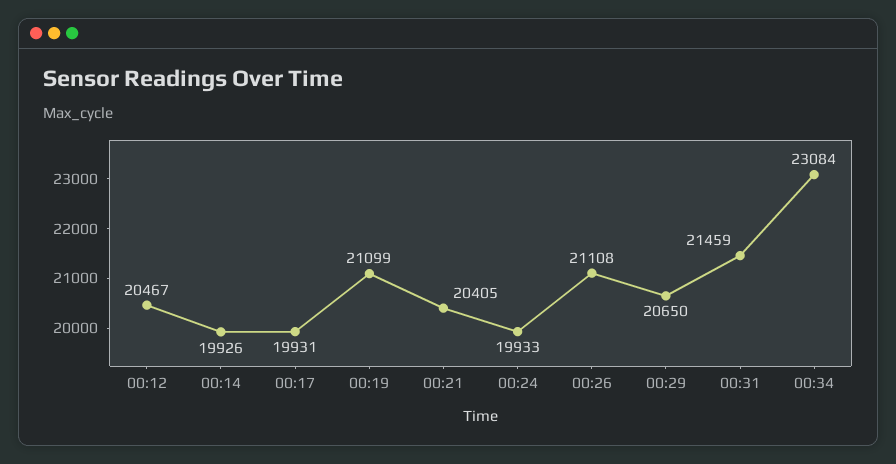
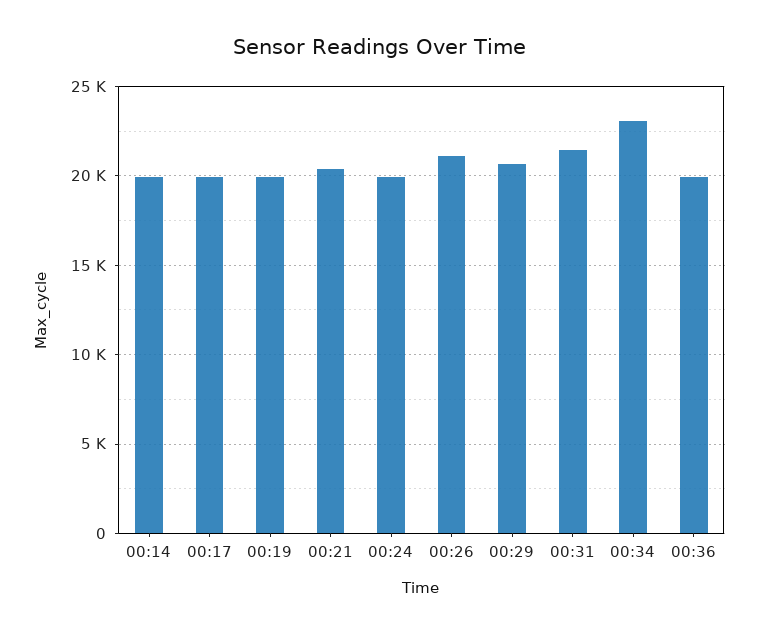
00:12: 20467 -> none
00:19: 21099 -> 20000
00:36: none -> 20000

